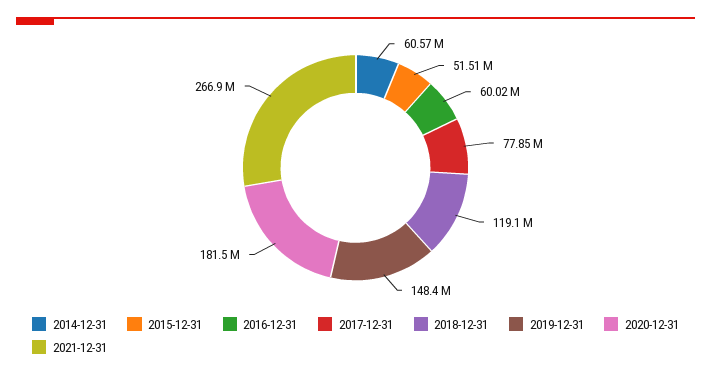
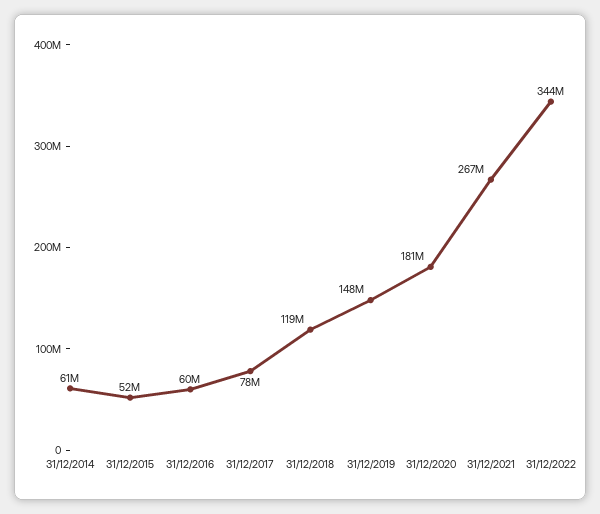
31/12/2022: none -> 344000000

